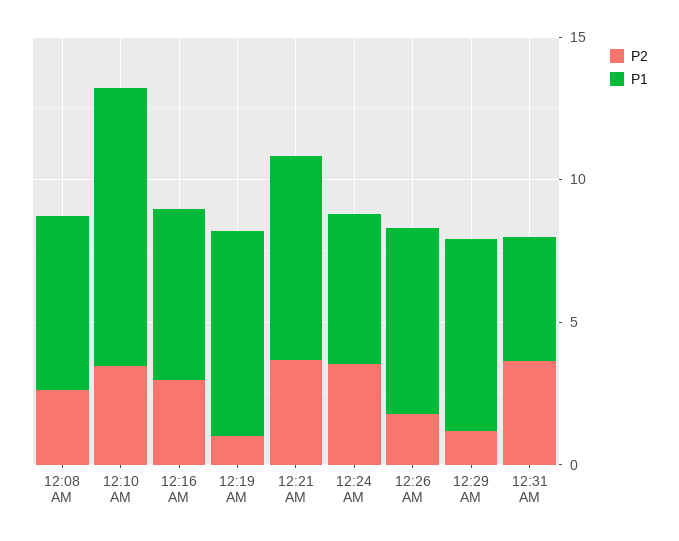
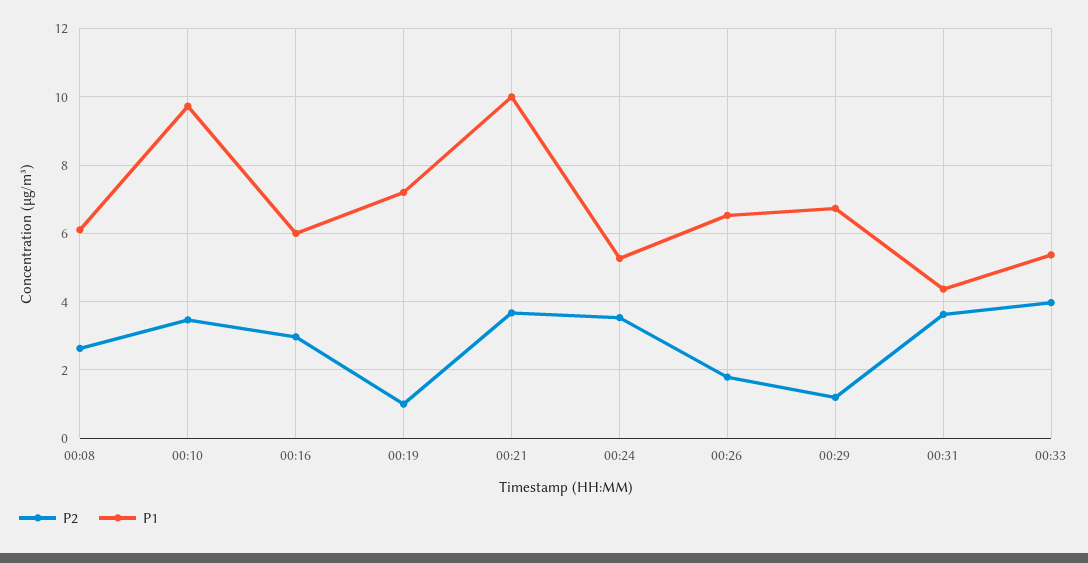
P1, 12:21 AM: 7 -> 10
P2, 00:33: none -> 4
P1, 00:33: none -> 5.4

